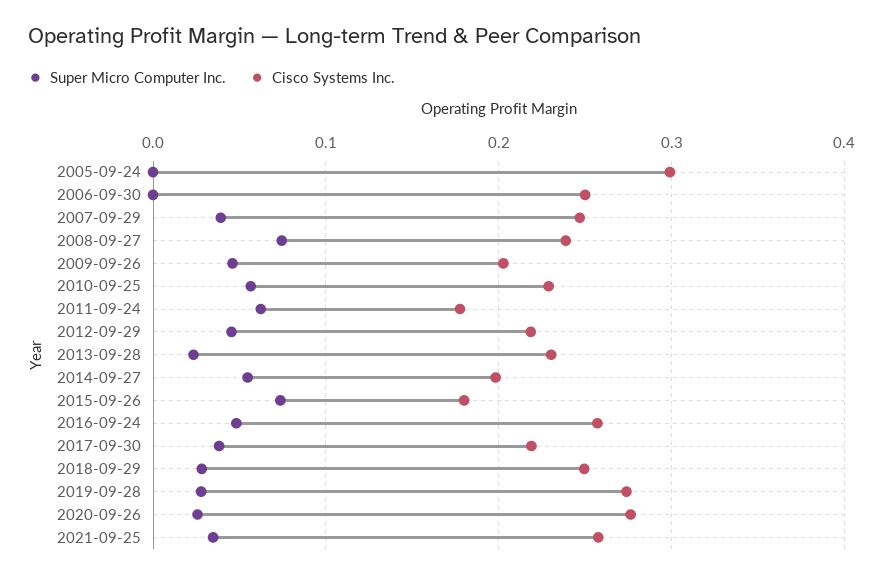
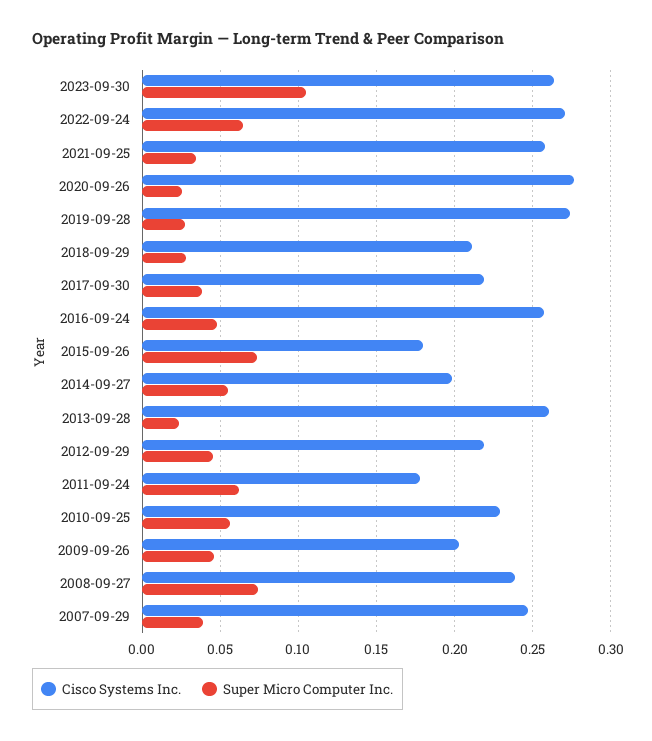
Super Micro Computer Inc., 2005-09-24: 0 -> none
Cisco Systems Inc., 2005-09-24: 0.3 -> none
Super Micro Computer Inc., 2006-09-30: 0 -> none
Cisco Systems Inc., 2006-09-30: 0.25 -> none
Cisco Systems Inc., 2013-09-28: 0.23 -> 0.26
Cisco Systems Inc., 2018-09-29: 0.25 -> 0.21
Cisco Systems Inc., 2023-09-30: none -> 0.265
Super Micro Computer Inc., 2023-09-30: none -> 0.105
Cisco Systems Inc., 2022-09-24: none -> 0.27
Super Micro Computer Inc., 2022-09-24: none -> 0.065

